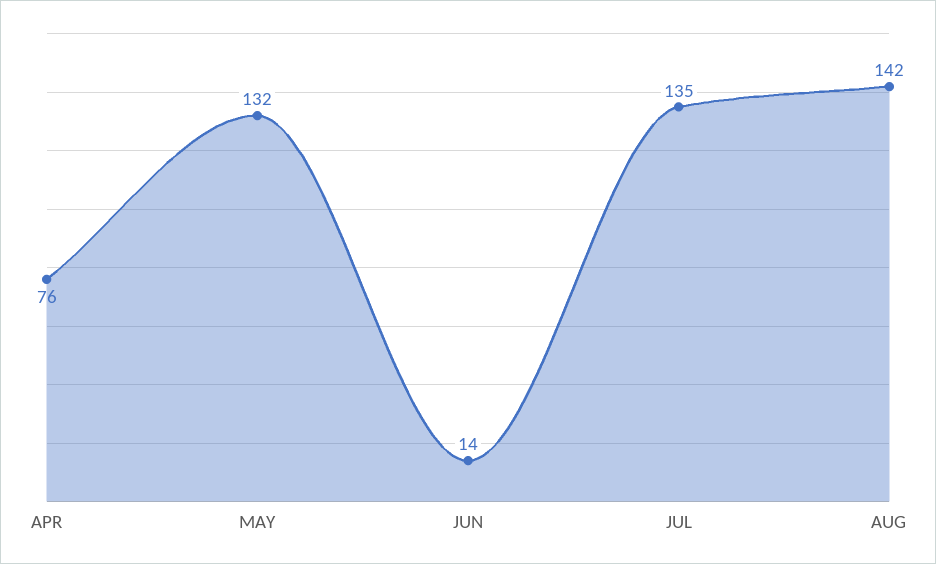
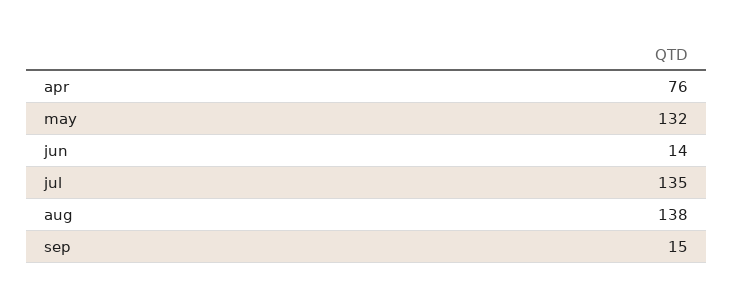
AUG: 142 -> 138
sep: none -> 15

